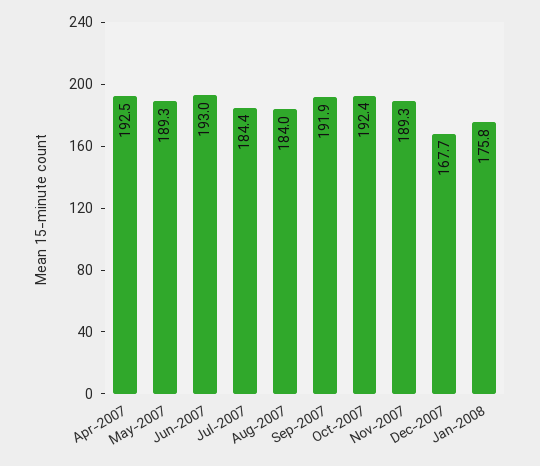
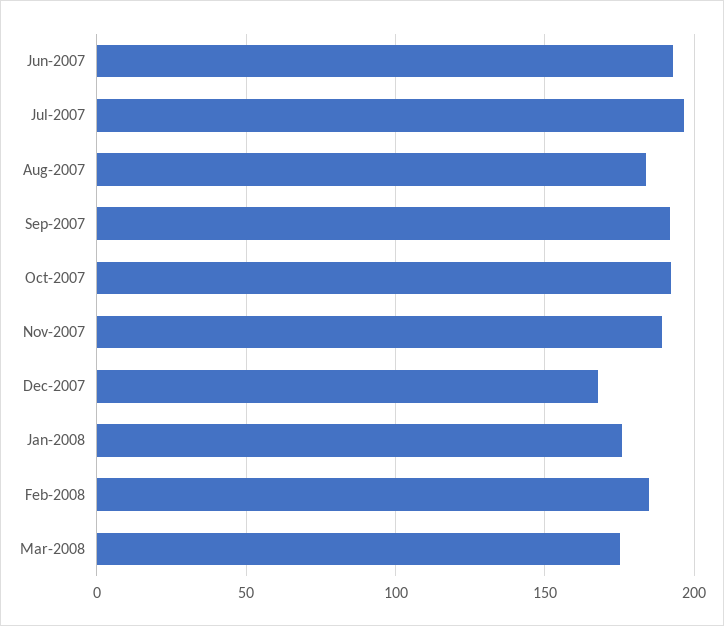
Apr-2007: 192.5 -> none
May-2007: 189.3 -> none
Jul-2007: 184.4 -> 195
Feb-2008: none -> 185
Mar-2008: none -> 175

